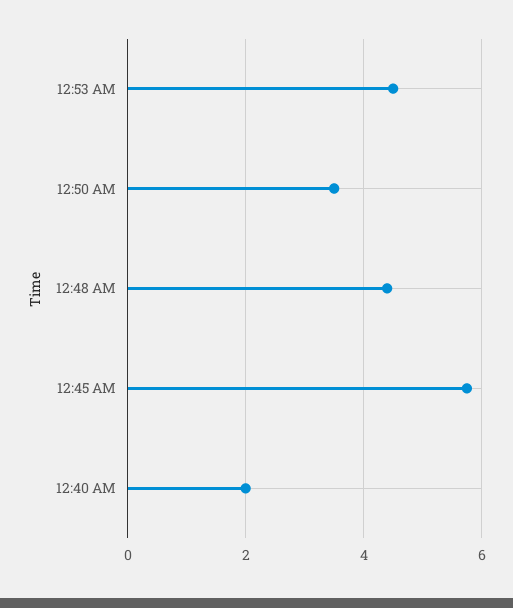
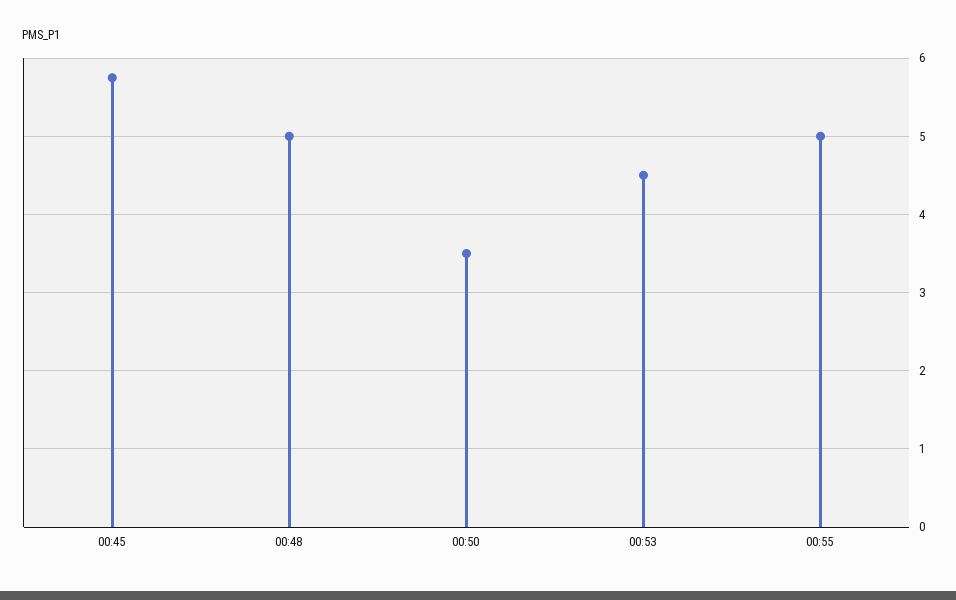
12:48 AM: 4.4 -> 5
12:40 AM: 2 -> none
00:55: none -> 5

